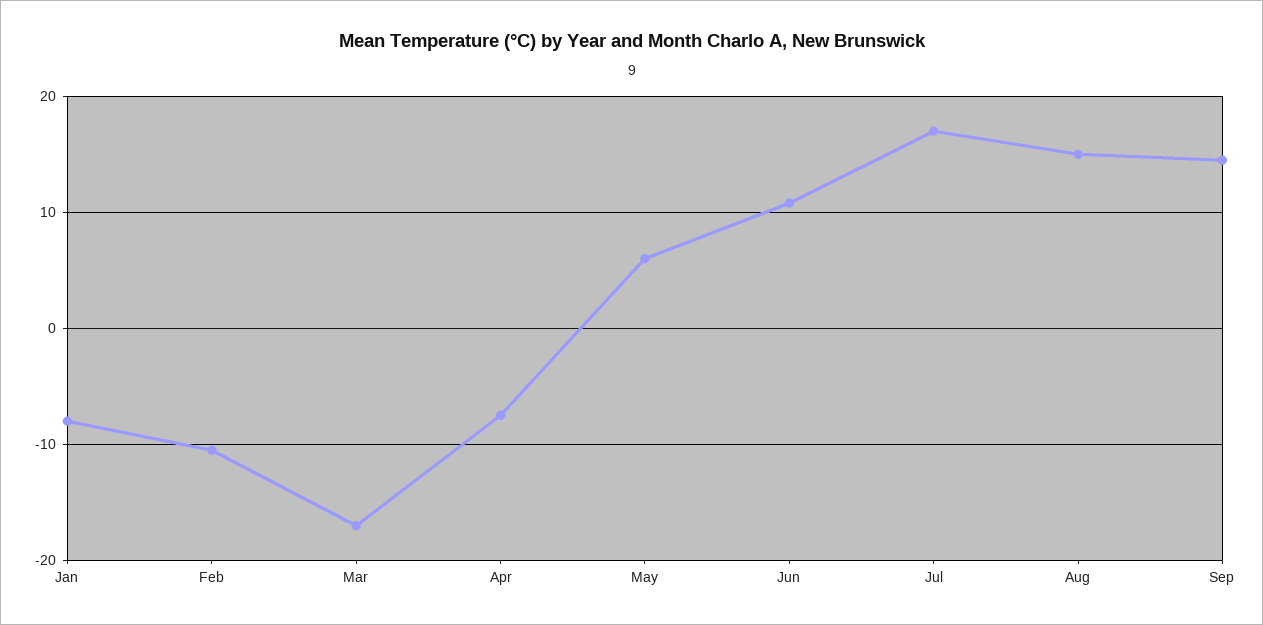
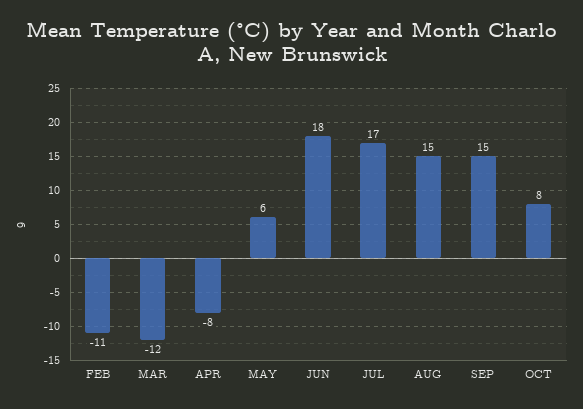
Jan: -8 -> none
Mar: -17 -> -12
Jun: 11 -> 18
OCT: none -> 8

